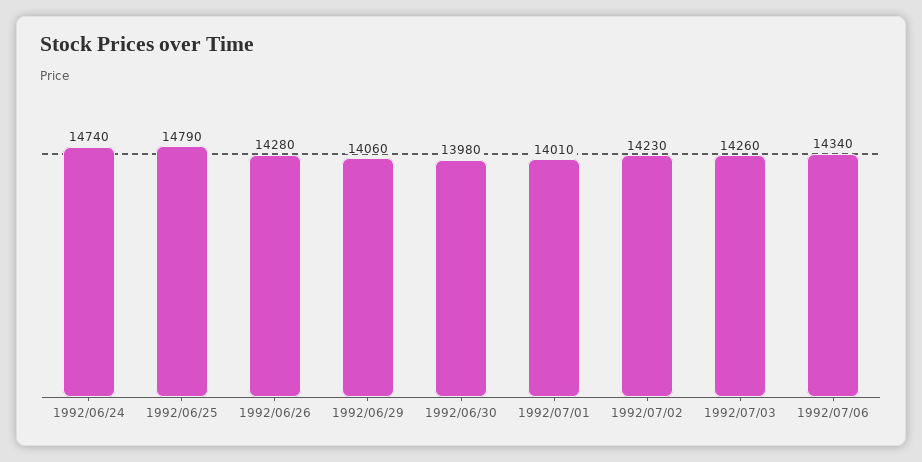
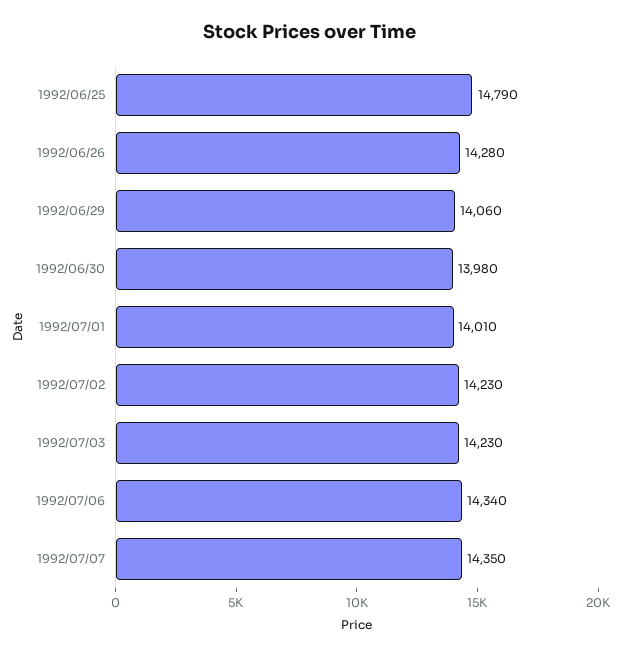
1992/06/24: 14740 -> none
1992/07/03: 14260 -> 14230
1992/07/07: none -> 14350

